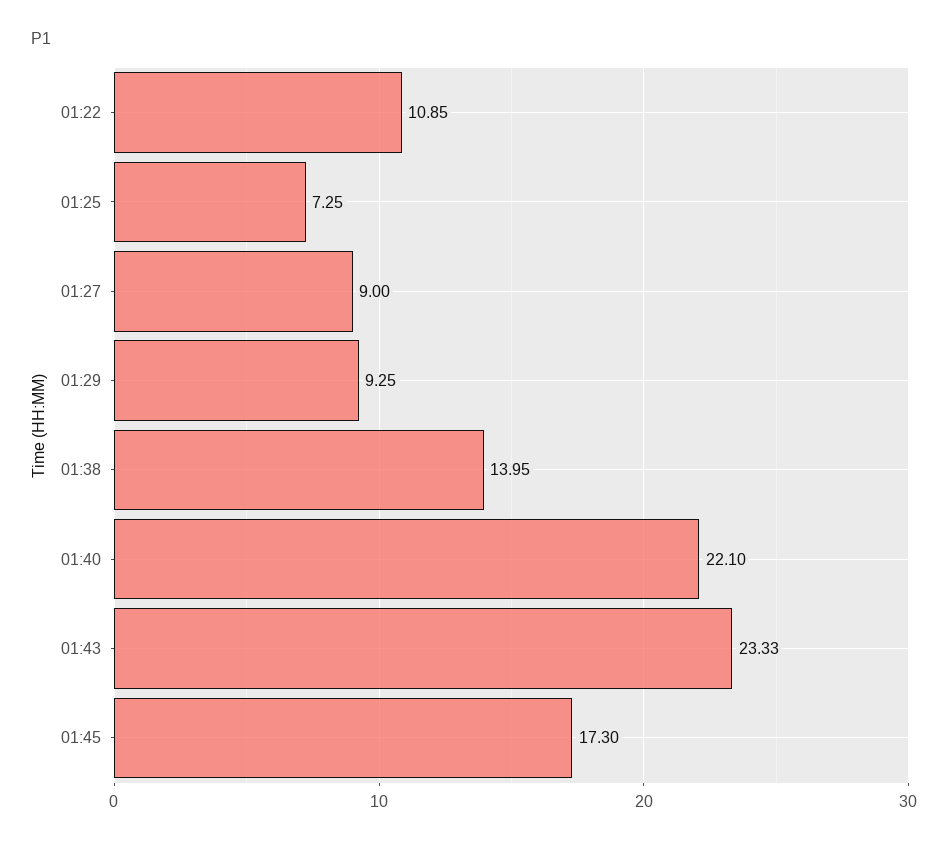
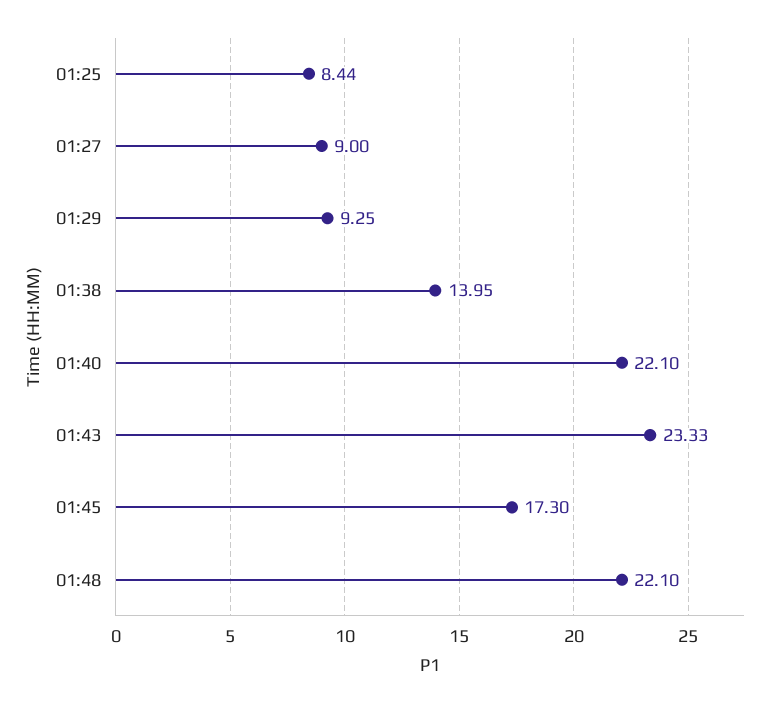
01:22: 10.85 -> none
01:25: 7.25 -> 8.44
01:48: none -> 22.1

